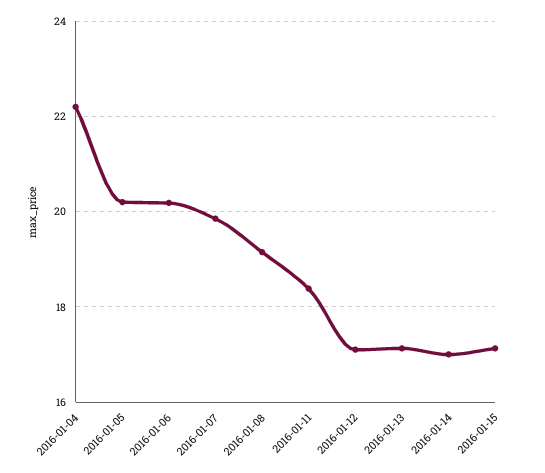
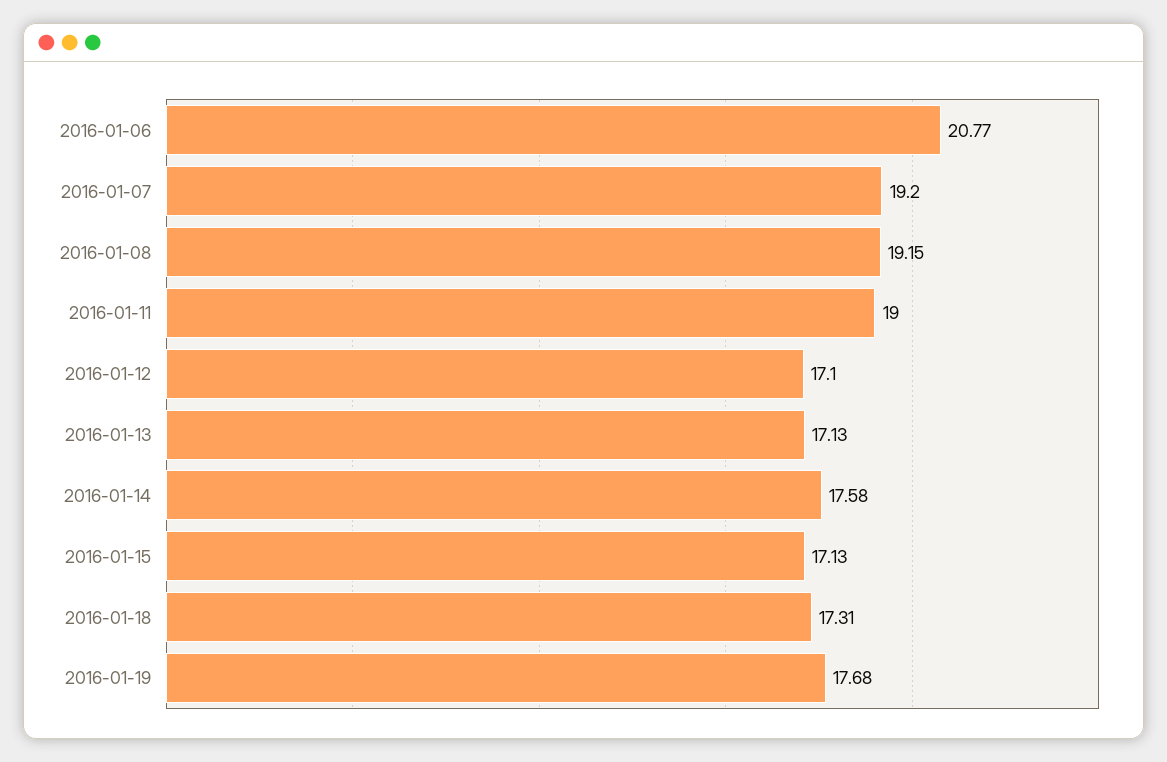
2016-01-04: 22.2 -> none
2016-01-05: 20.2 -> none
2016-01-06: 20.2 -> 20.77
2016-01-07: 19.8 -> 19.2
2016-01-11: 18.4 -> 19
2016-01-14: 17 -> 17.58
2016-01-18: none -> 17.31
2016-01-19: none -> 17.68

